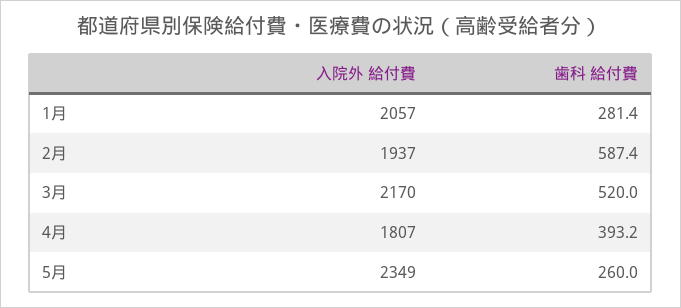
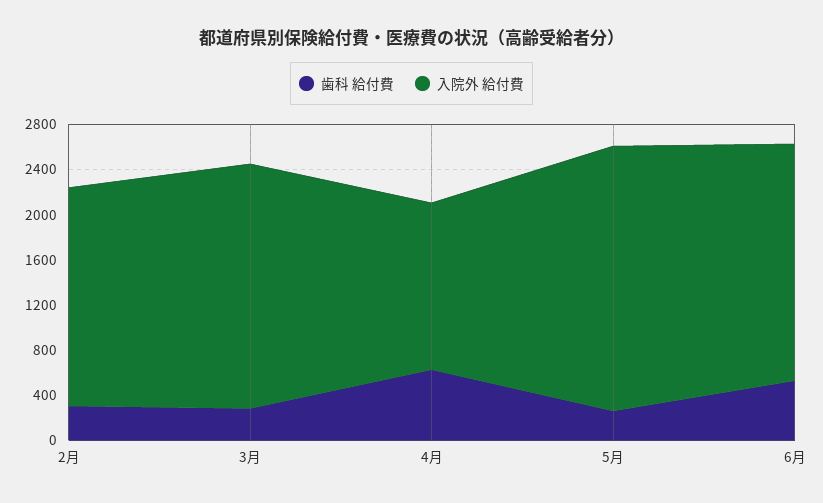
入院外 給付費, 1月: 2057 -> none
歯科 給付費, 1月: 281.4 -> none
歯科 給付費, 2月: 587.4 -> 300
歯科 給付費, 3月: 520 -> 300
入院外 給付費, 4月: 1807 -> 1500
歯科 給付費, 4月: 393.2 -> 600
歯科 給付費, 6月: none -> 500
入院外 給付費, 6月: none -> 2100

